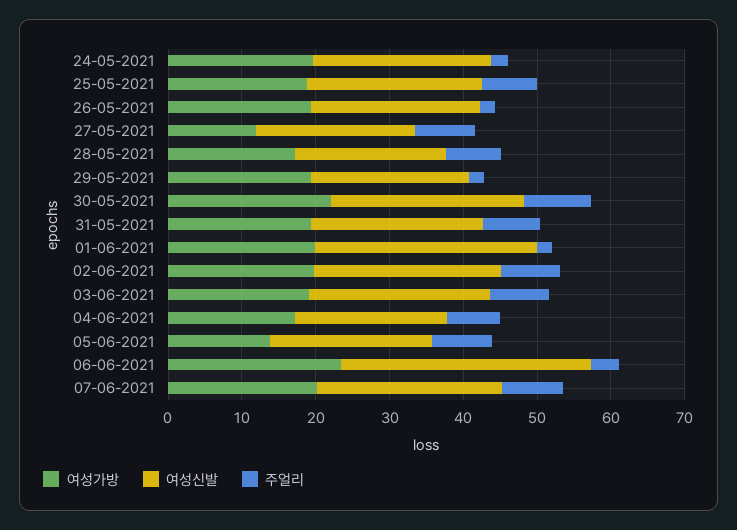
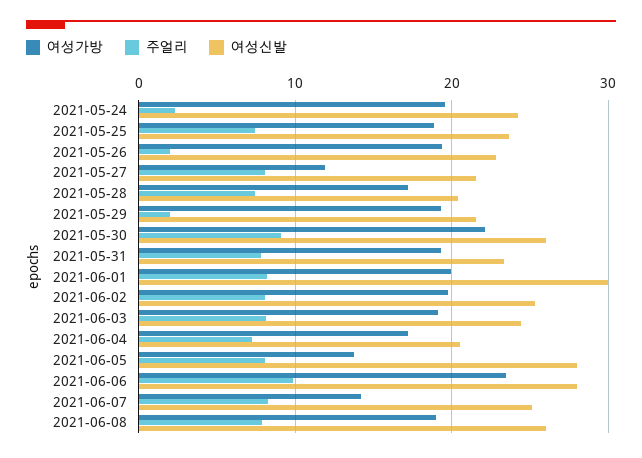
주얼리, 01-06-2021: 2 -> 8
여성신발, 05-06-2021: 22 -> 28
여성신발, 06-06-2021: 34 -> 28
주얼리, 06-06-2021: 4 -> 10
여성가방, 07-06-2021: 20 -> 14
여성가방, 2021-06-08: none -> 19
주얼리, 2021-06-08: none -> 8
여성신발, 2021-06-08: none -> 26

